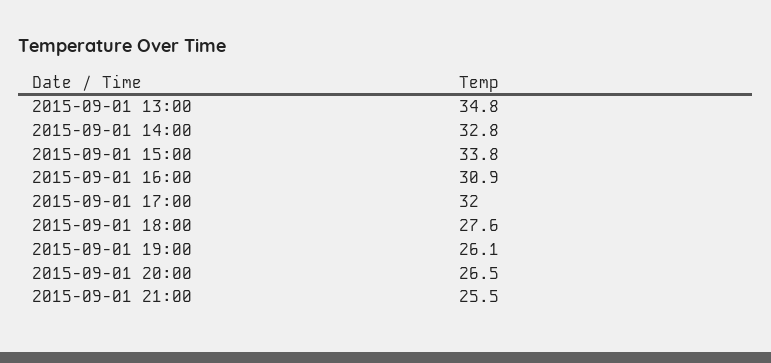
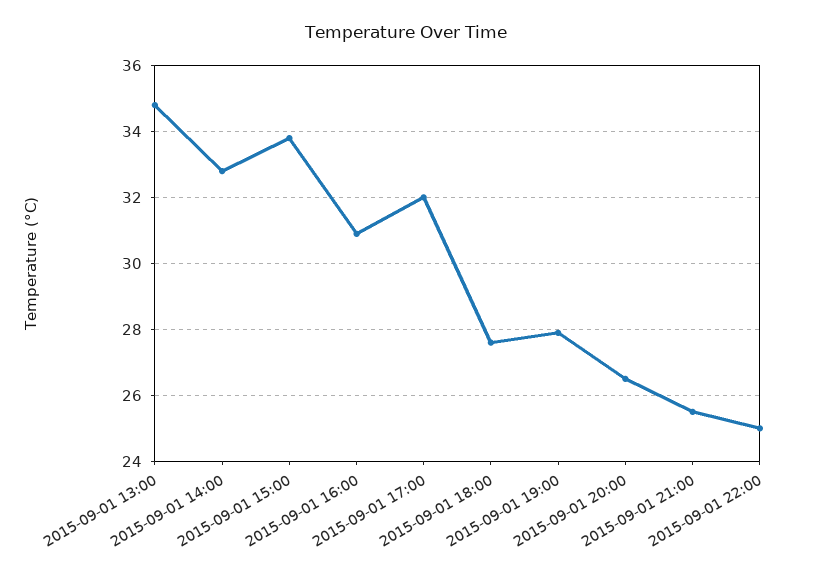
2015-09-01 19:00: 26.1 -> 28
2015-09-01 22:00: none -> 25

